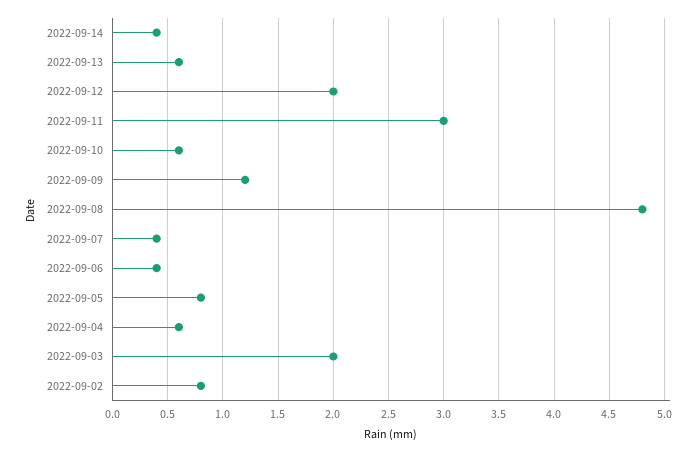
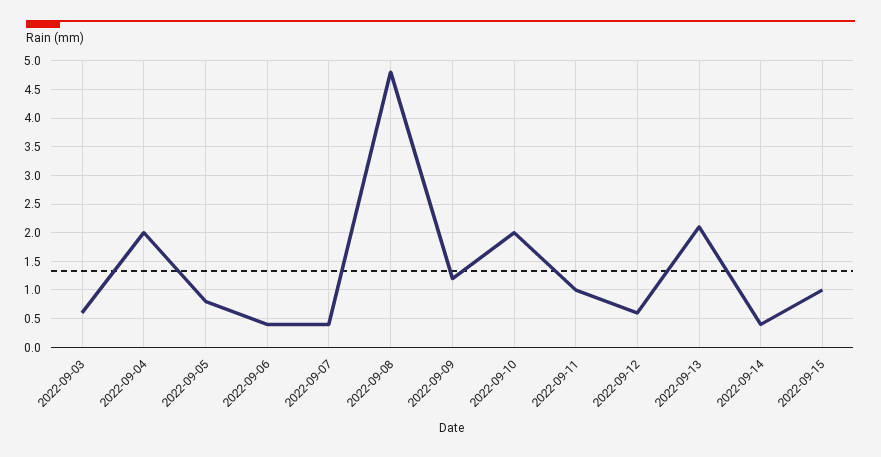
2022-09-13: 0.6 -> 2
2022-09-12: 2 -> 0.5
2022-09-11: 3 -> 1
2022-09-10: 0.6 -> 2
2022-09-04: 0.6 -> 2
2022-09-03: 2 -> 0.5
2022-09-02: 0.8 -> none
2022-09-15: none -> 1

